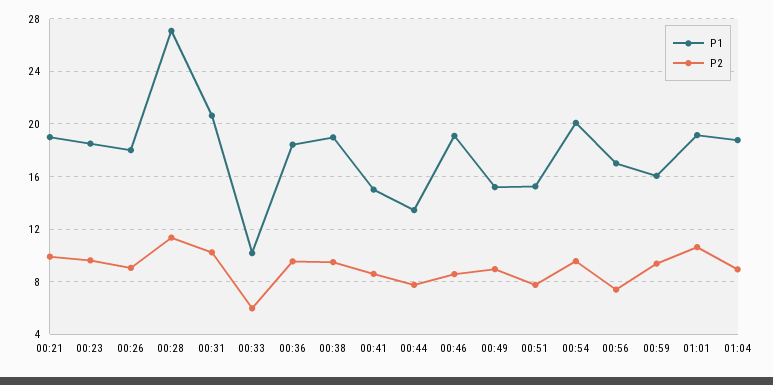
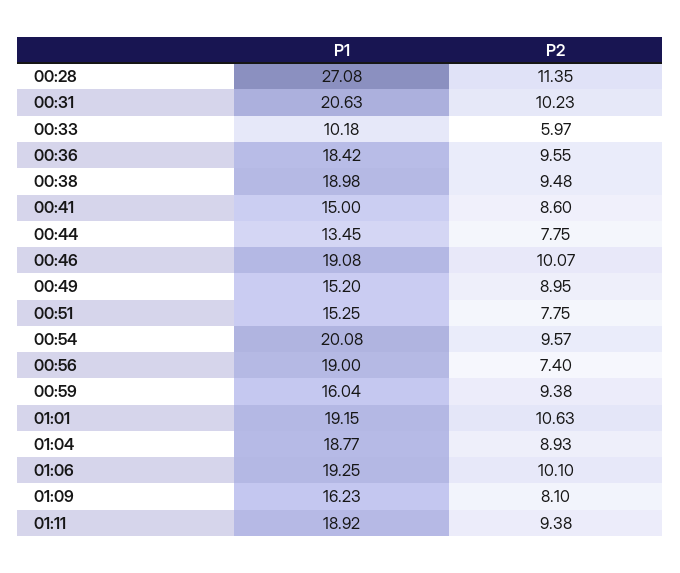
P1, 00:21: 19 -> none
P2, 00:21: 10 -> none
P1, 00:23: 18.5 -> none
P2, 00:23: 9.5 -> none
P1, 00:26: 18 -> none
P2, 00:26: 9 -> none
P2, 00:46: 8.5 -> 10.07
P1, 00:56: 17 -> 19
P1, 01:06: none -> 19.25
P2, 01:06: none -> 10.1
P1, 01:09: none -> 16.23
P2, 01:09: none -> 8.1
P1, 01:11: none -> 18.92
P2, 01:11: none -> 9.38

